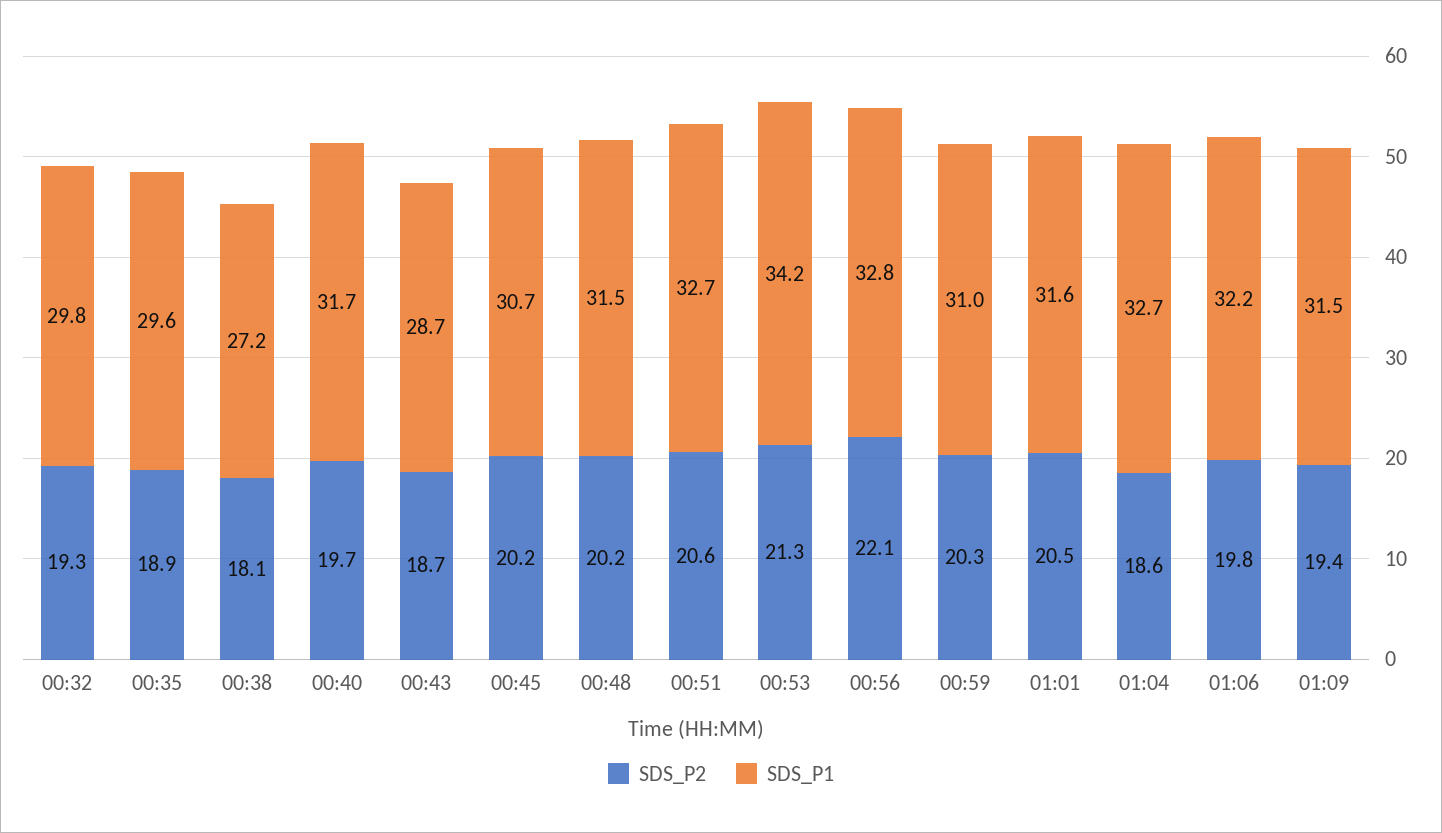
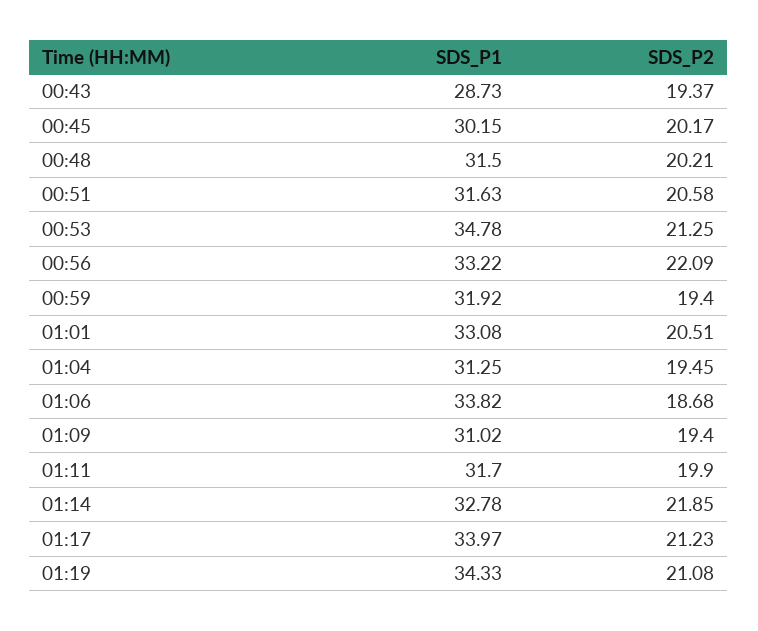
SDS_P2, 00:32: 19.3 -> none
SDS_P1, 00:32: 29.8 -> none
SDS_P2, 00:35: 18.9 -> none
SDS_P1, 00:35: 29.6 -> none
SDS_P2, 00:38: 18.1 -> none
SDS_P1, 00:38: 27.2 -> none
SDS_P2, 00:40: 19.7 -> none
SDS_P1, 00:40: 31.7 -> none
SDS_P2, 00:43: 18.7 -> 19.37
SDS_P1, 00:45: 30.7 -> 30.15
SDS_P1, 00:51: 32.7 -> 31.63
SDS_P1, 00:53: 34.2 -> 34.78
SDS_P1, 00:56: 32.8 -> 33.22
SDS_P2, 00:59: 20.3 -> 19.4
SDS_P1, 00:59: 31 -> 31.92
SDS_P1, 01:01: 31.6 -> 33.08
SDS_P2, 01:04: 18.6 -> 19.45
SDS_P1, 01:04: 32.7 -> 31.25
SDS_P2, 01:06: 19.8 -> 18.68
SDS_P1, 01:06: 32.2 -> 33.82
SDS_P1, 01:09: 31.5 -> 31.02
SDS_P1, 01:11: none -> 31.7
SDS_P2, 01:11: none -> 19.9
SDS_P1, 01:14: none -> 32.78
SDS_P2, 01:14: none -> 21.85
SDS_P1, 01:17: none -> 33.97
SDS_P2, 01:17: none -> 21.23
SDS_P1, 01:19: none -> 34.33
SDS_P2, 01:19: none -> 21.08

